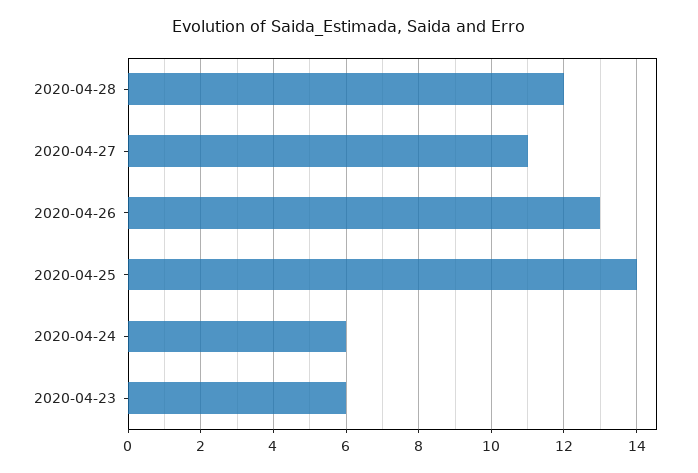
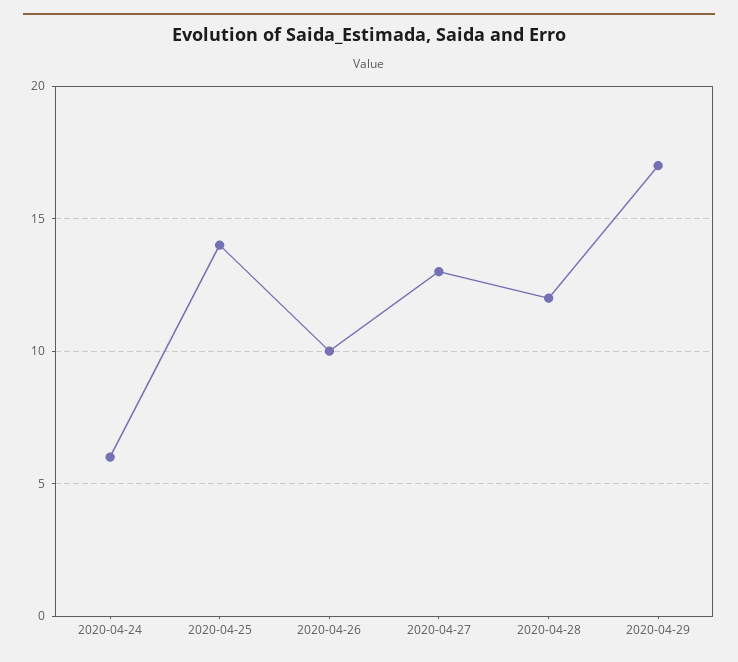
2020-04-27: 11 -> 13
2020-04-26: 13 -> 10
2020-04-23: 6 -> none
2020-04-29: none -> 17

